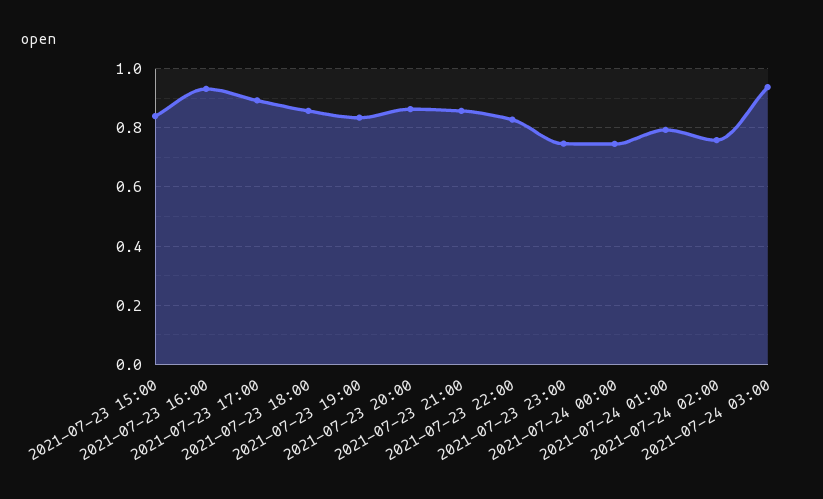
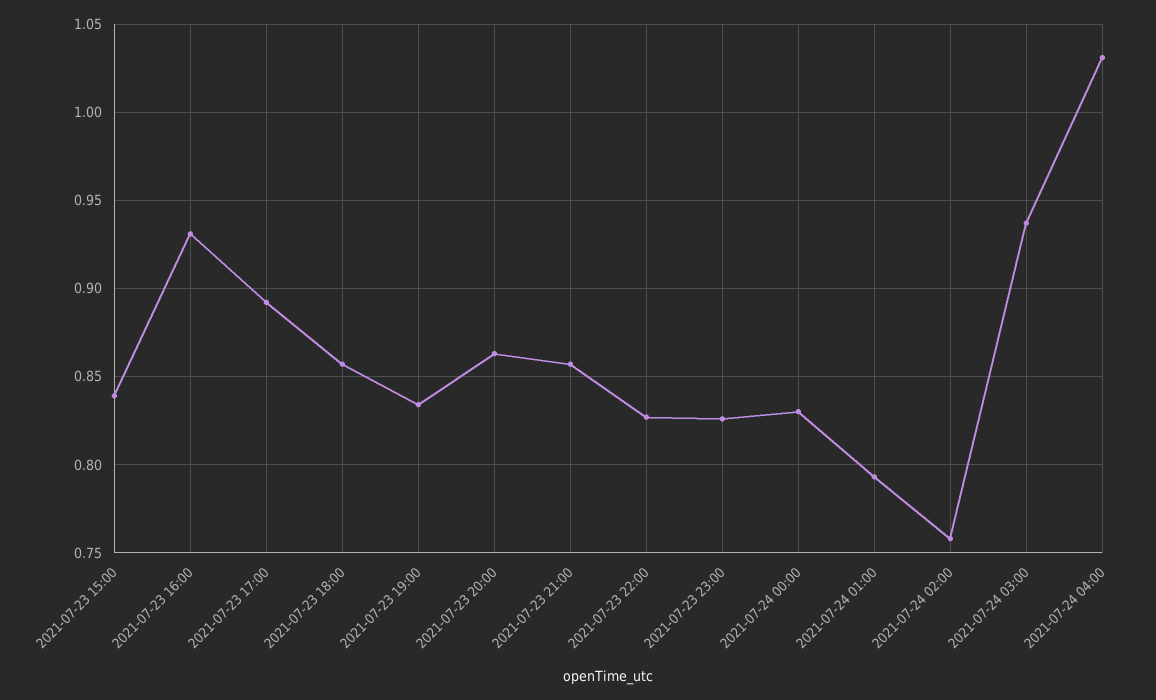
2021-07-23 23:00: 0.75 -> 0.825
2021-07-24 00:00: 0.75 -> 0.83
2021-07-24 04:00: none -> 1.03

